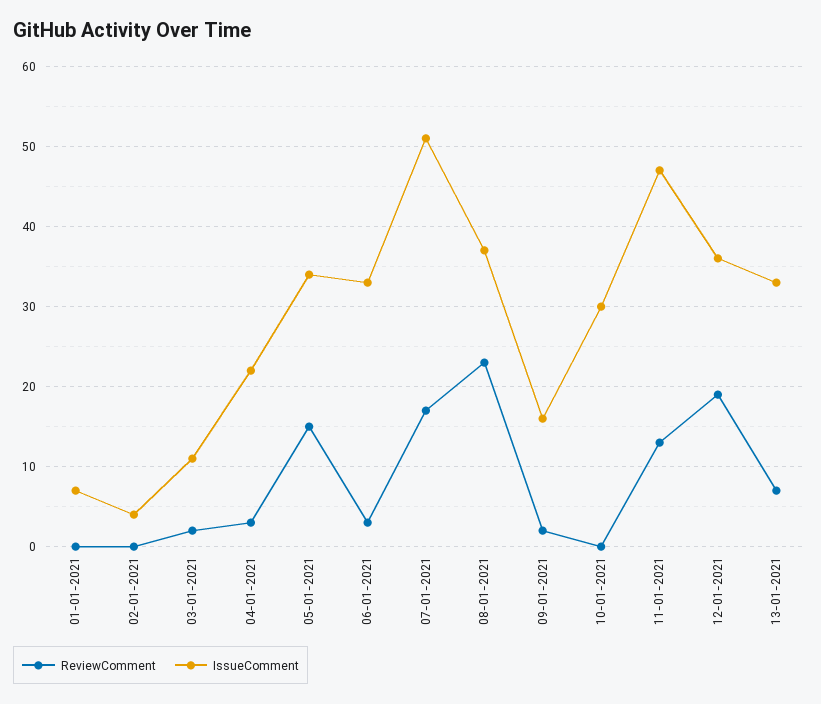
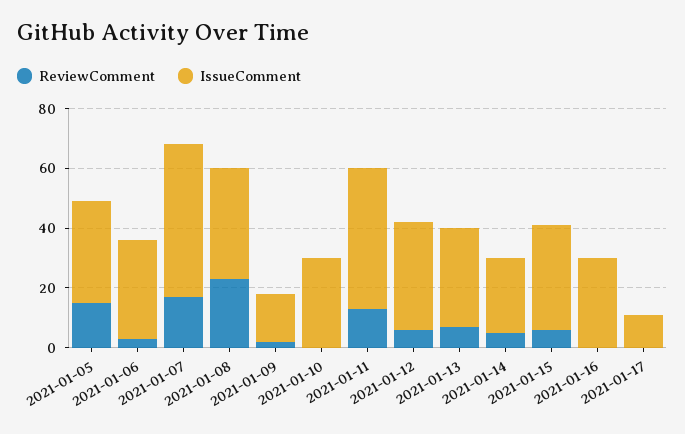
ReviewComment, 01-01-2021: 0 -> none
IssueComment, 01-01-2021: 7 -> none
ReviewComment, 02-01-2021: 0 -> none
IssueComment, 02-01-2021: 4 -> none
ReviewComment, 03-01-2021: 2 -> none
IssueComment, 03-01-2021: 11 -> none
ReviewComment, 04-01-2021: 3 -> none
IssueComment, 04-01-2021: 22 -> none
ReviewComment, 12-01-2021: 19 -> 5
ReviewComment, 2021-01-14: none -> 5
IssueComment, 2021-01-14: none -> 25
ReviewComment, 2021-01-15: none -> 5
IssueComment, 2021-01-15: none -> 35
ReviewComment, 2021-01-16: none -> 0
IssueComment, 2021-01-16: none -> 30
ReviewComment, 2021-01-17: none -> 0
IssueComment, 2021-01-17: none -> 10

